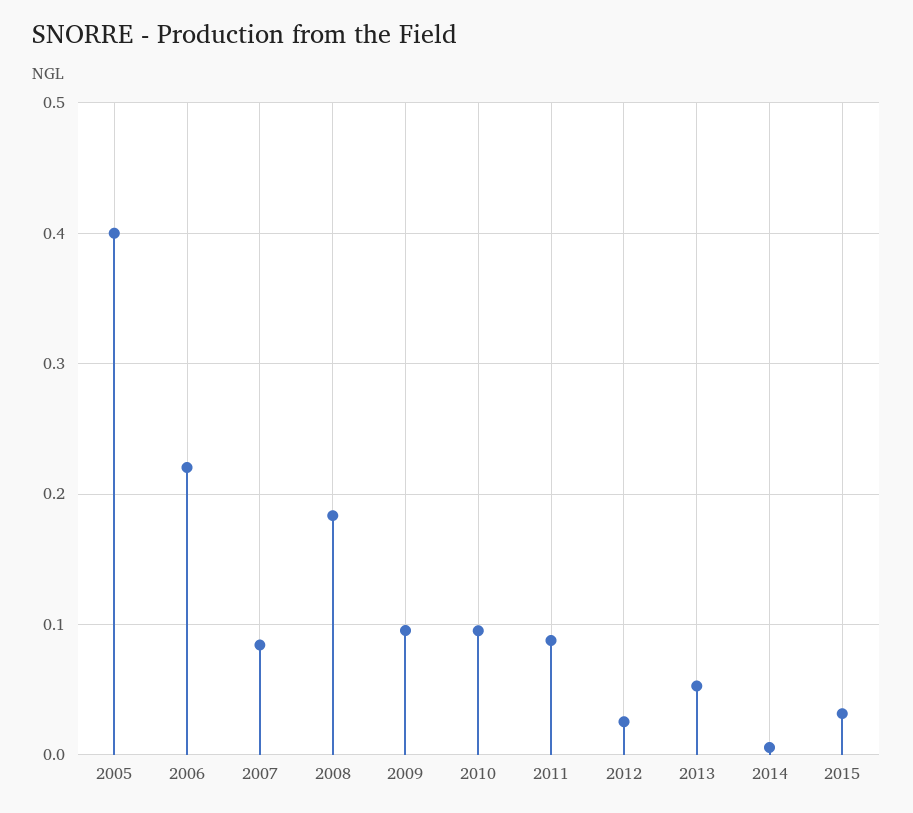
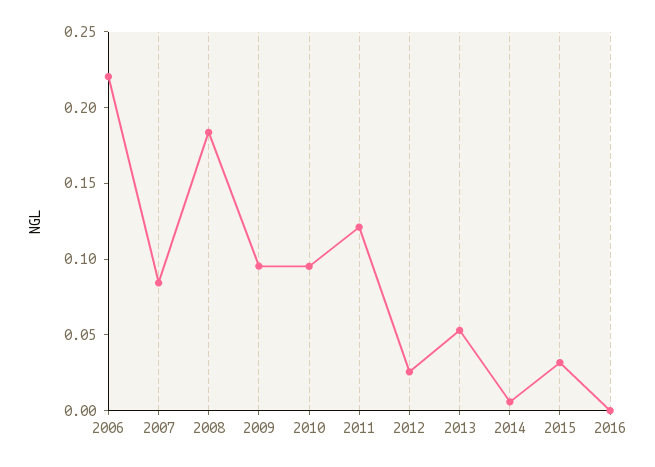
2005: 0.4 -> none
2011: 0.09 -> 0.12
2016: none -> 0

